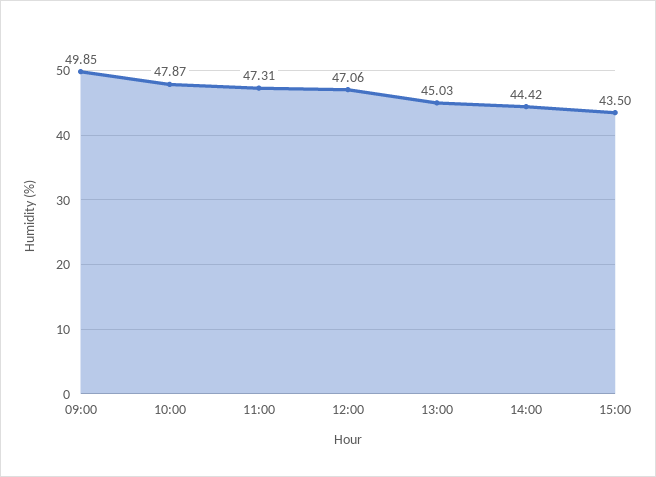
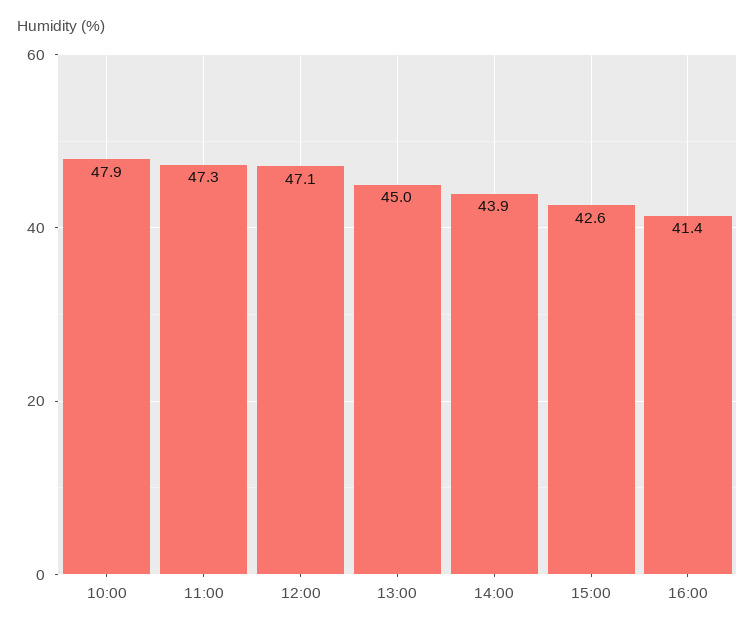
09:00: 49.85 -> none
14:00: 44.42 -> 43.9
15:00: 43.5 -> 42.6
16:00: none -> 41.4

